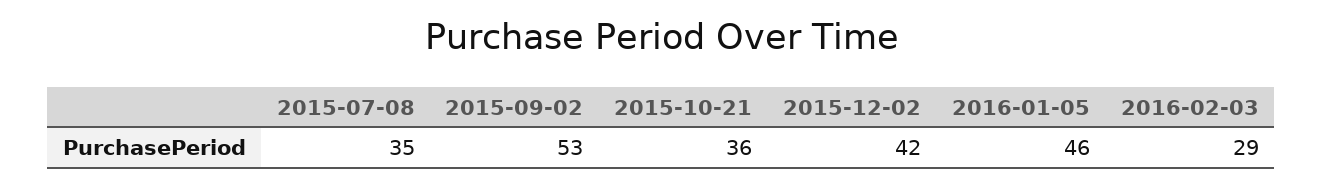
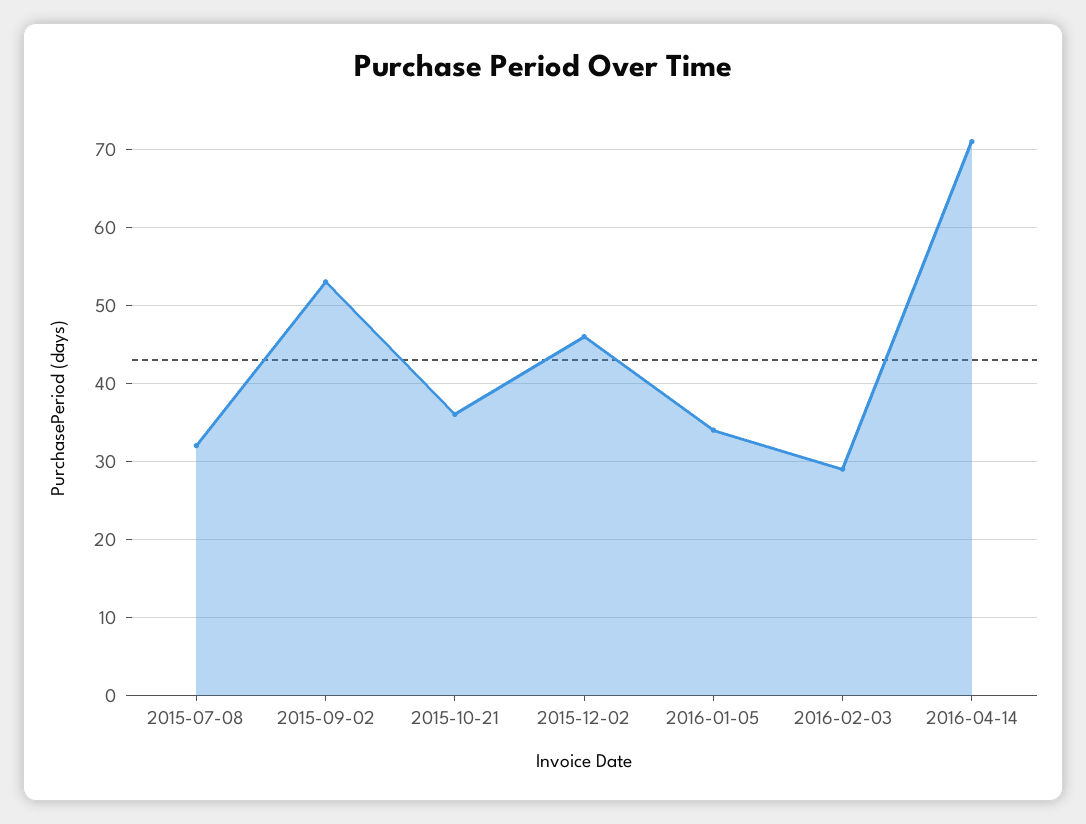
2015-07-08: 35 -> 32
2015-12-02: 42 -> 46
2016-01-05: 46 -> 34
2016-04-14: none -> 71

